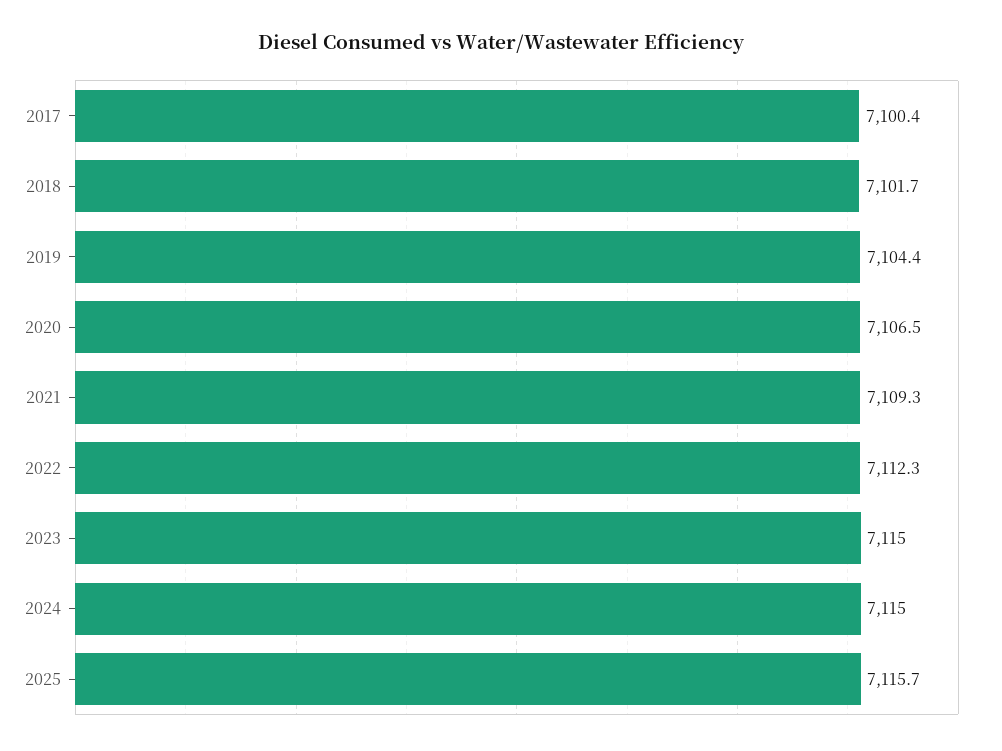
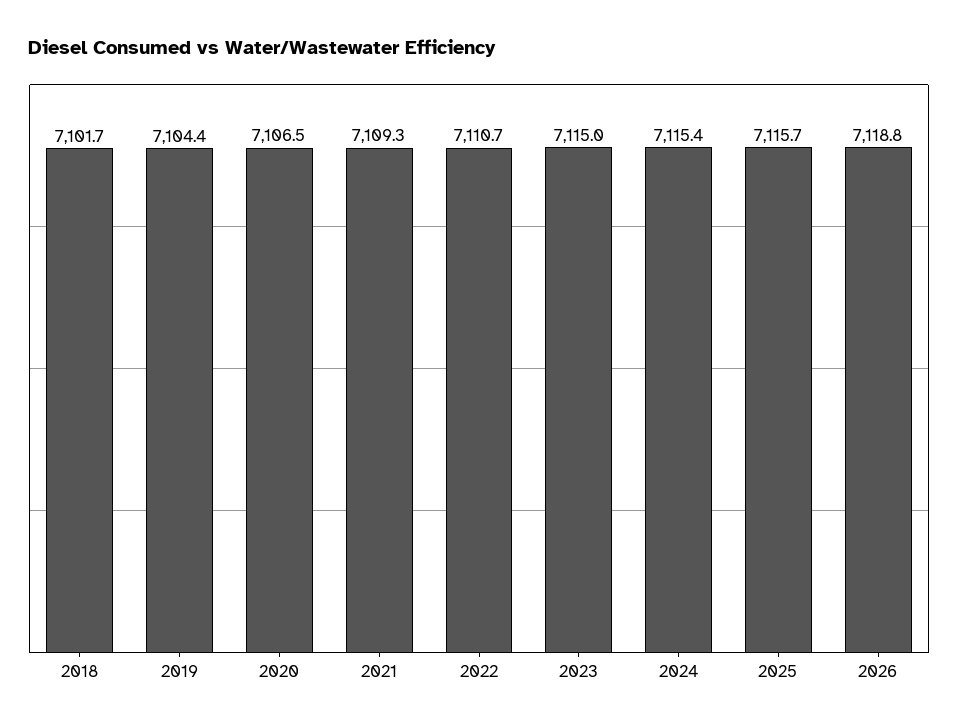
2017: 7100.4 -> none
2022: 7112.3 -> 7110.7
2024: 7115 -> 7115.4
2026: none -> 7118.8

